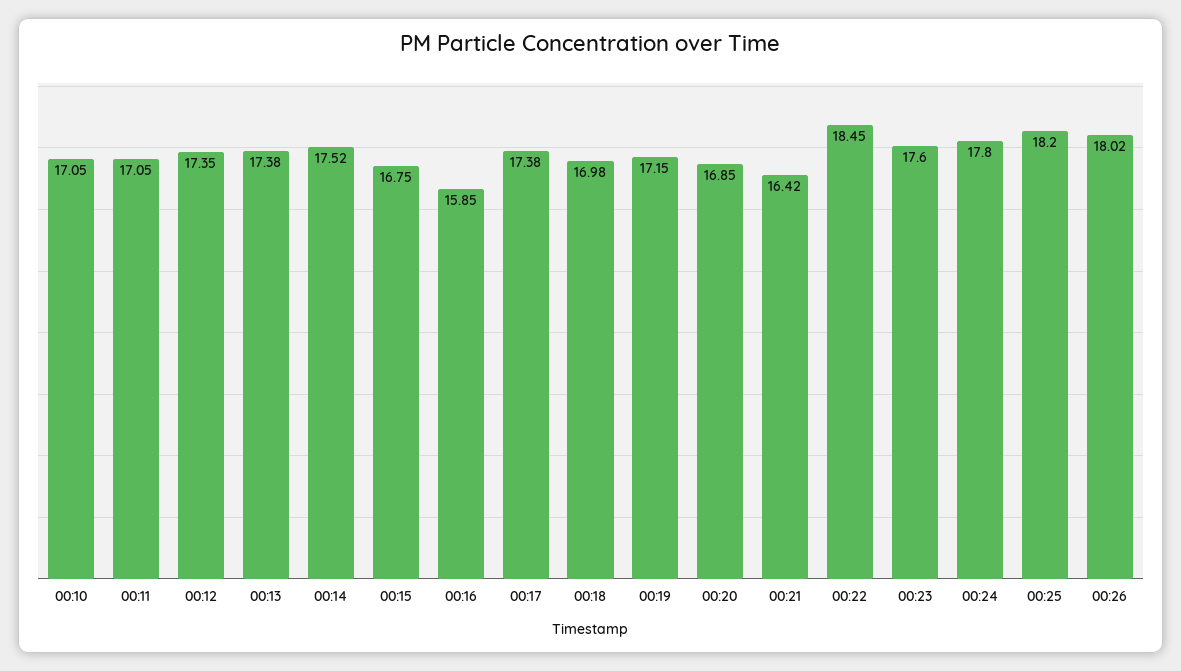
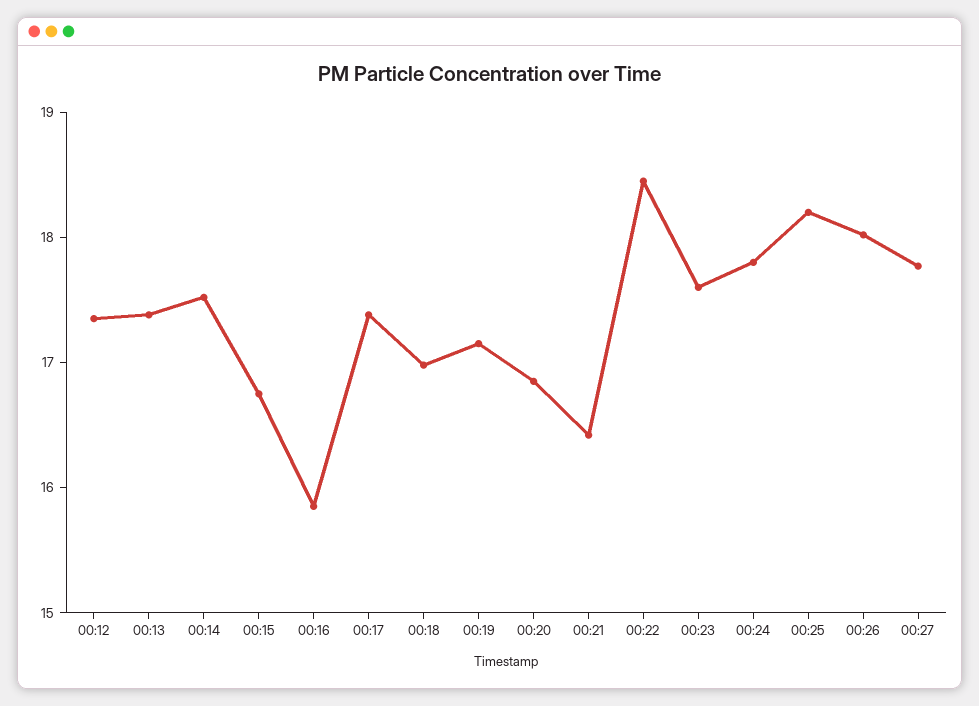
00:10: 17.05 -> none
00:11: 17.05 -> none
00:27: none -> 17.8

